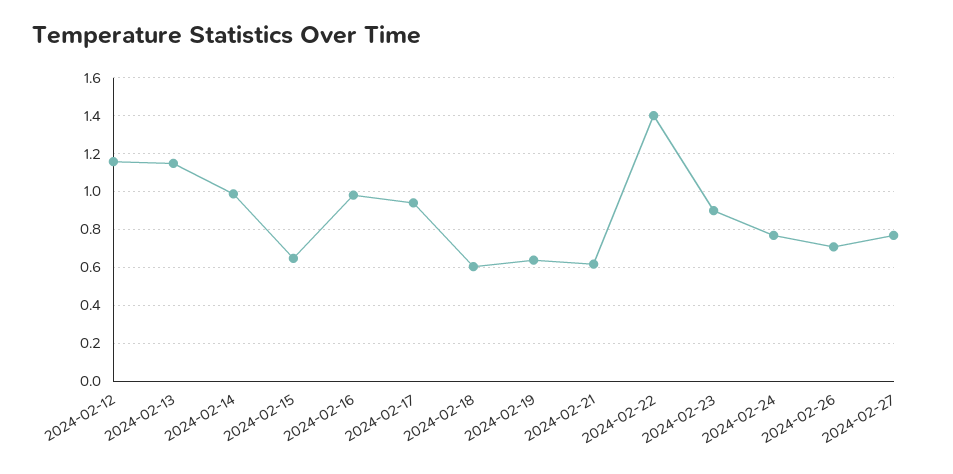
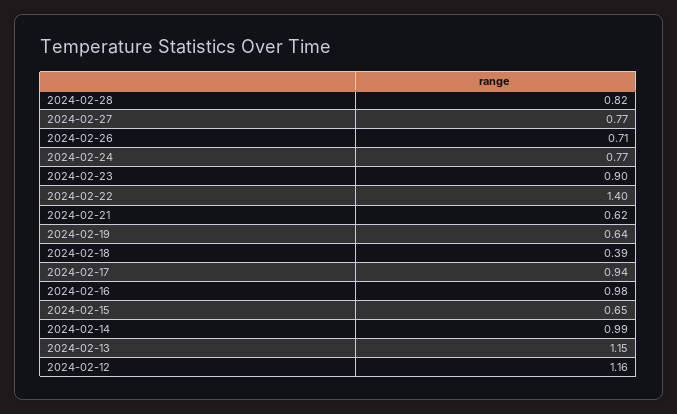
2024-02-18: 0.6 -> 0.39
2024-02-28: none -> 0.82

